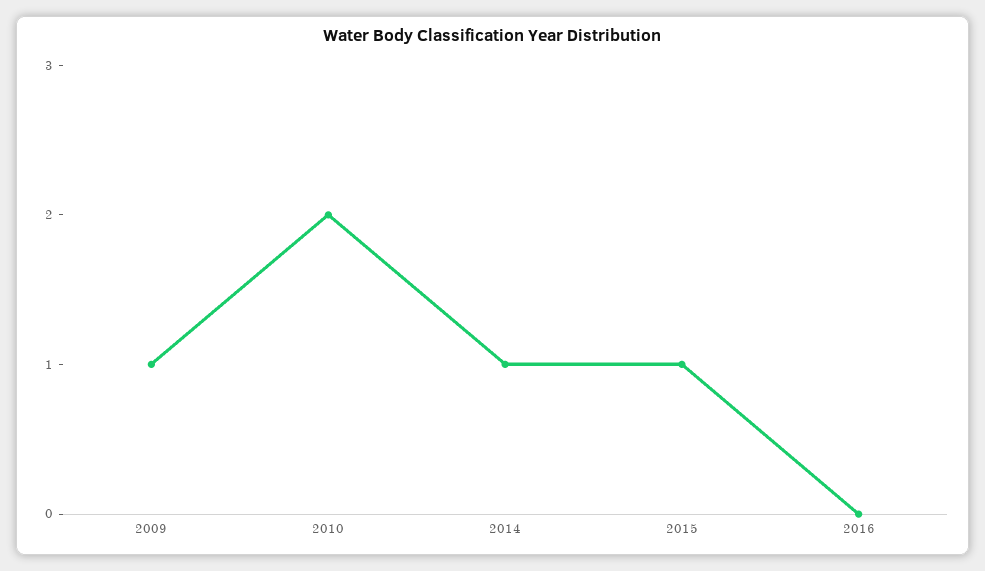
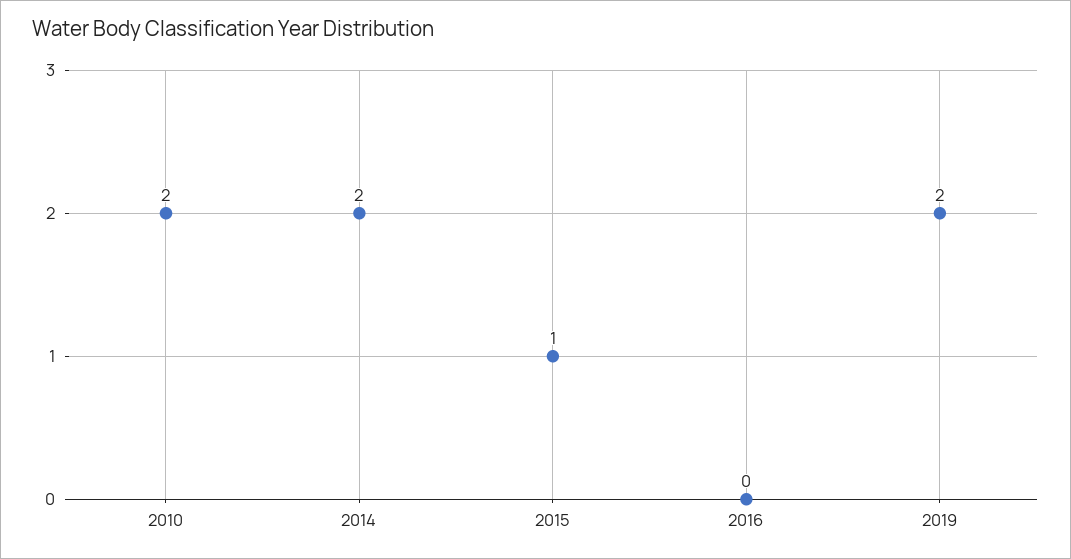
2009: 1 -> none
2014: 1 -> 2
2019: none -> 2

